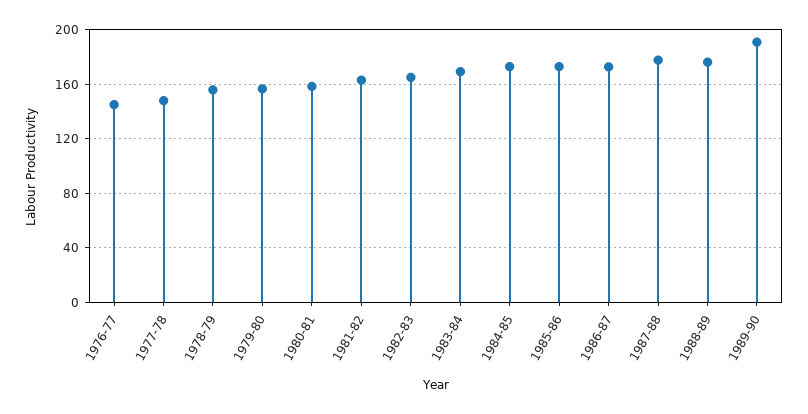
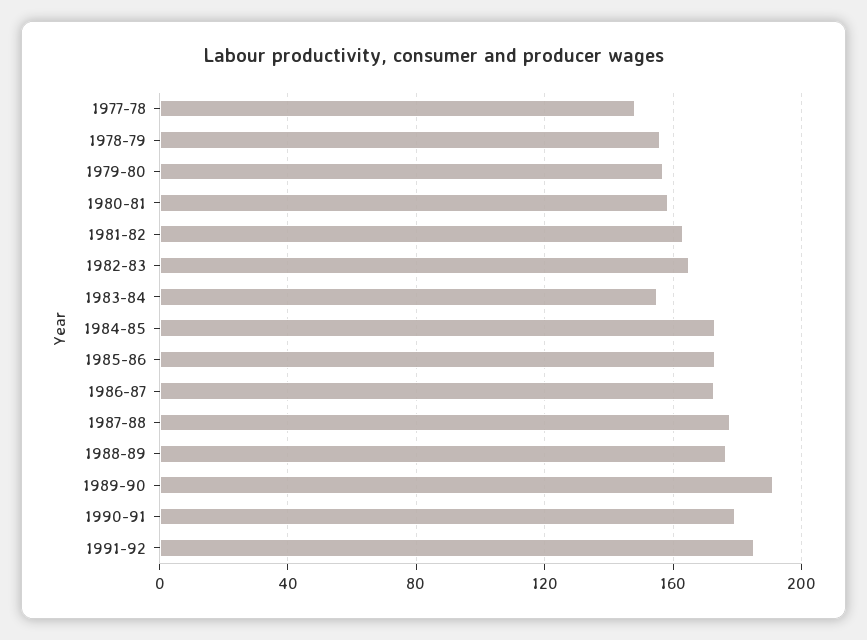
1976-77: 145 -> none
1983-84: 170 -> 155
1990-91: none -> 180
1991-92: none -> 185

